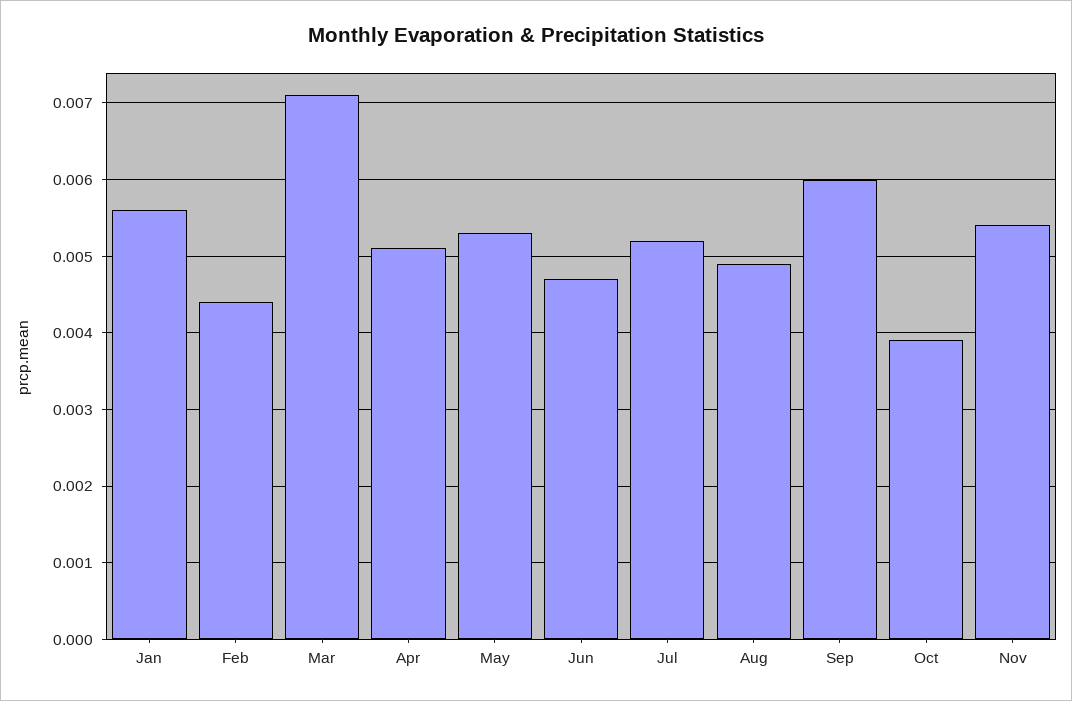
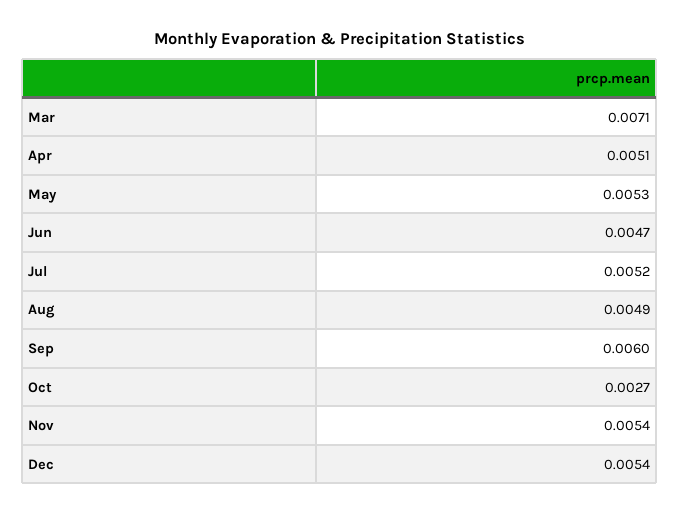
Jan: 0.0056 -> none
Feb: 0.0044 -> none
Oct: 0.0039 -> 0.0027
Dec: none -> 0.0054

